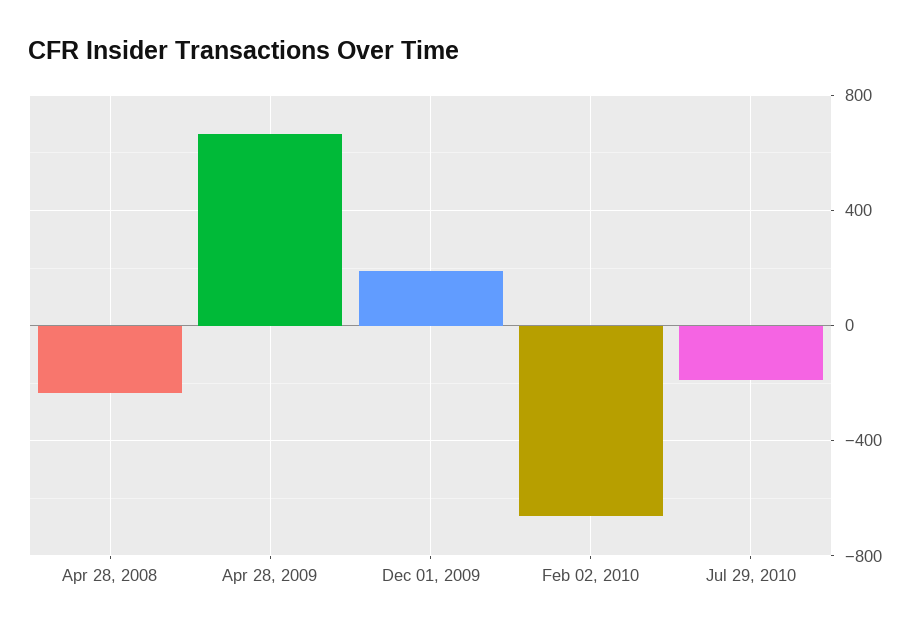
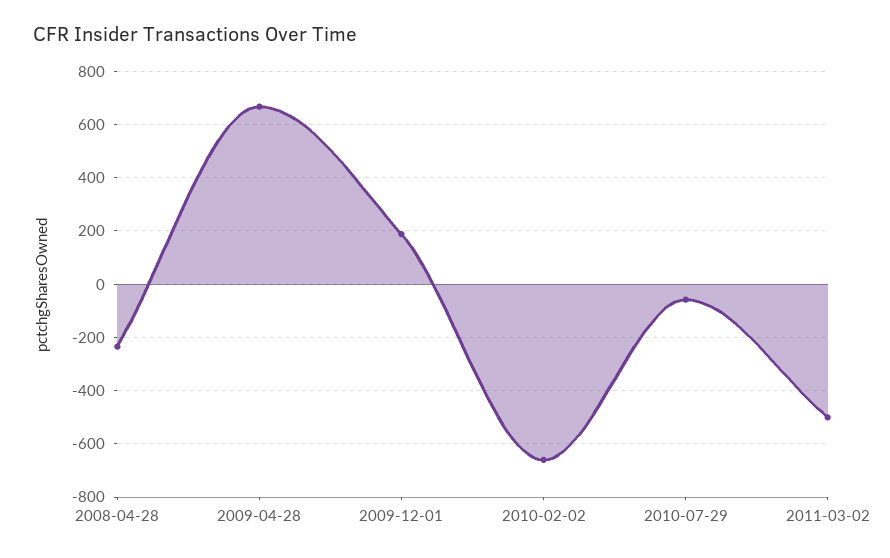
Jul 29, 2010: -200 -> -50
2011-03-02: none -> -500

